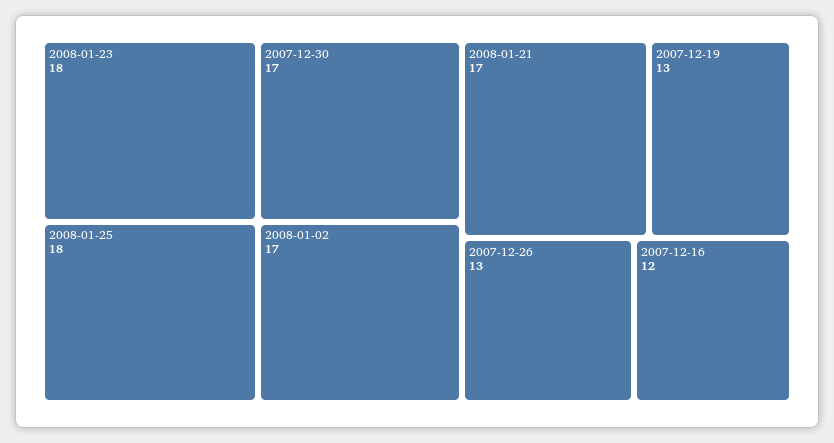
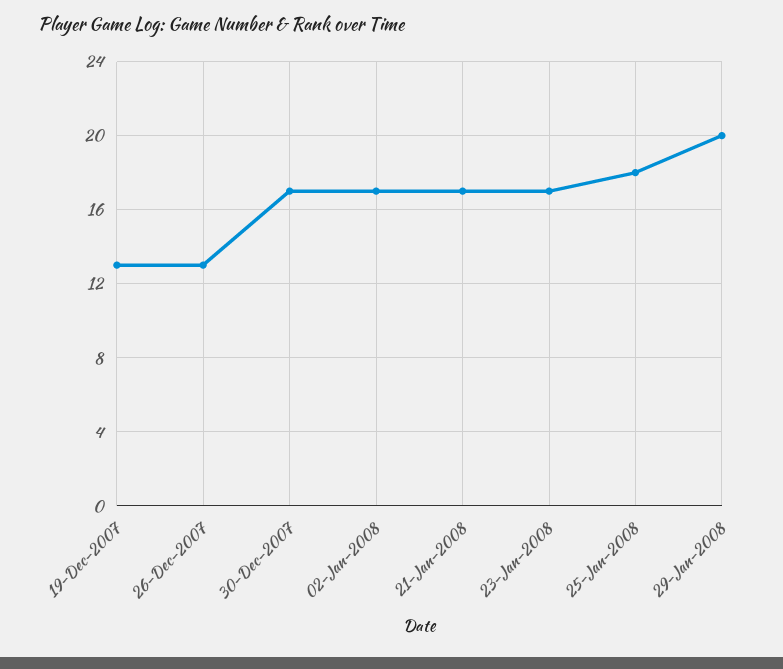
2008-01-23: 18 -> 17
2007-12-16: 12 -> none
29-Jan-2008: none -> 20

